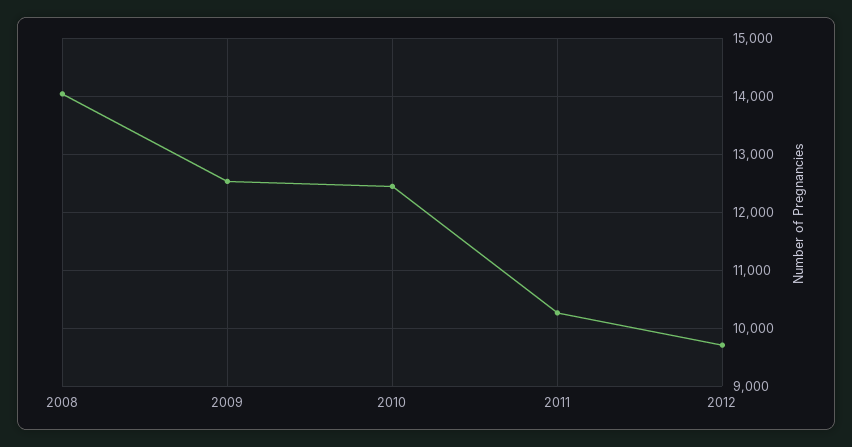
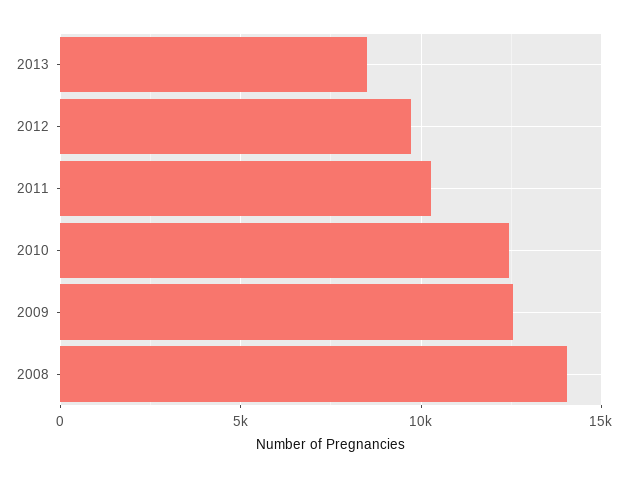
2013: none -> 8500

